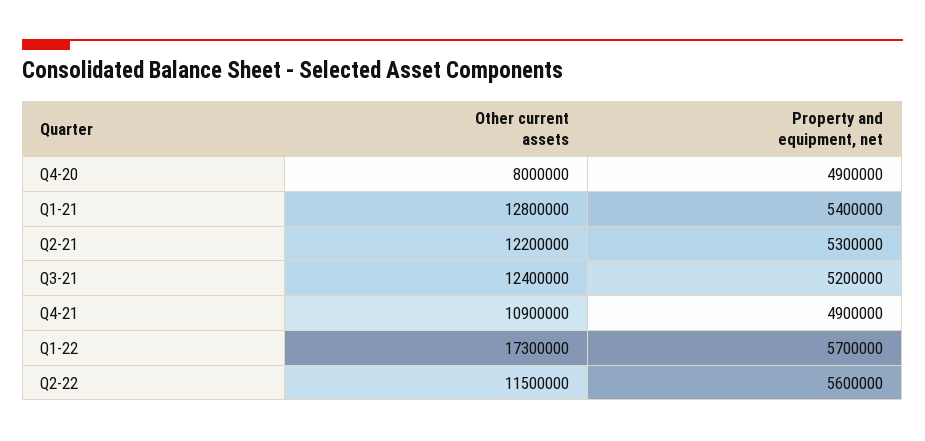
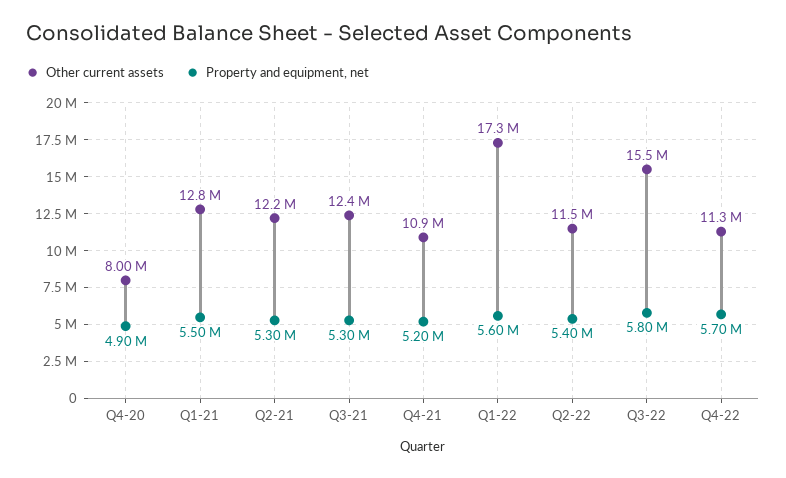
Property and equipment, net, Q1-21: 5400000 -> 5500000
Property and equipment, net, Q3-21: 5200000 -> 5300000
Property and equipment, net, Q4-21: 4900000 -> 5200000
Property and equipment, net, Q1-22: 5700000 -> 5600000
Property and equipment, net, Q2-22: 5600000 -> 5400000
Other current assets, Q3-22: none -> 15500000
Property and equipment, net, Q3-22: none -> 5800000
Other current assets, Q4-22: none -> 11300000
Property and equipment, net, Q4-22: none -> 5700000

